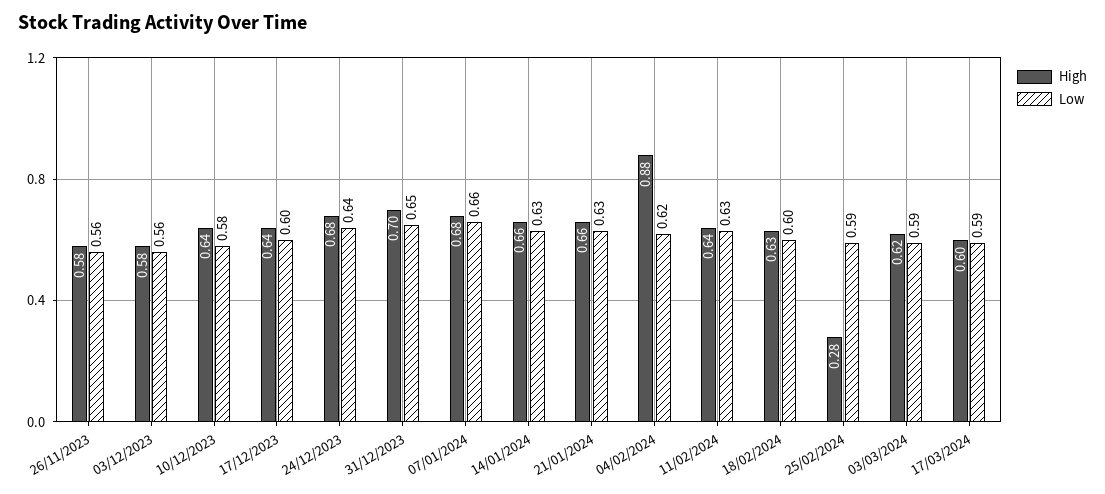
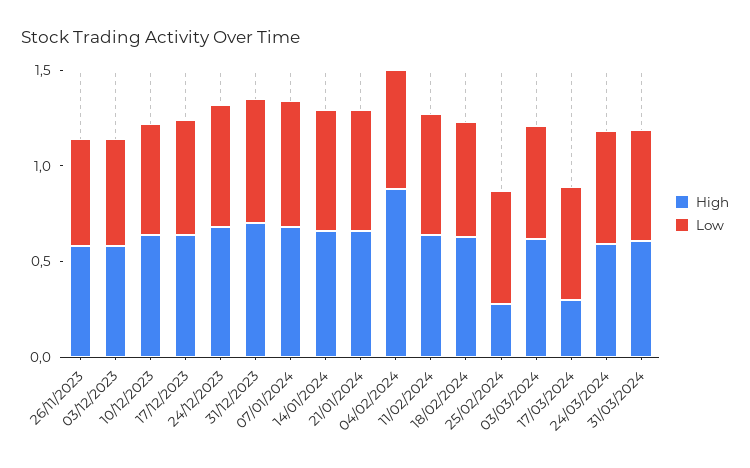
High, 17/03/2024: 0.6 -> 0.3
High, 24/03/2024: none -> 0.6
Low, 24/03/2024: none -> 0.6
High, 31/03/2024: none -> 0.6
Low, 31/03/2024: none -> 0.6

